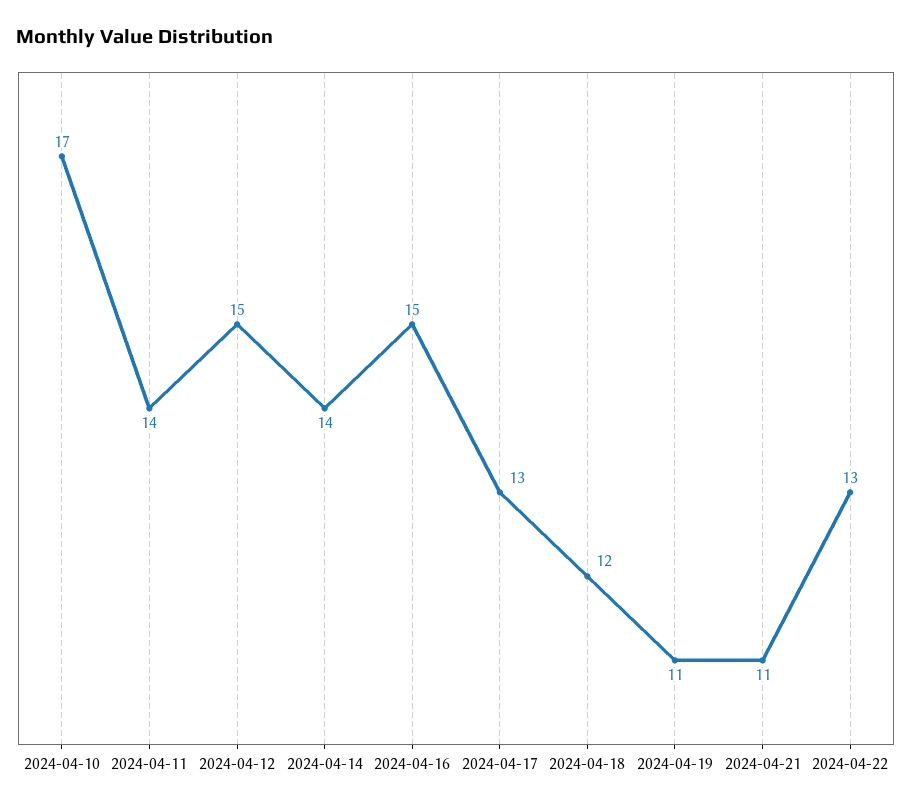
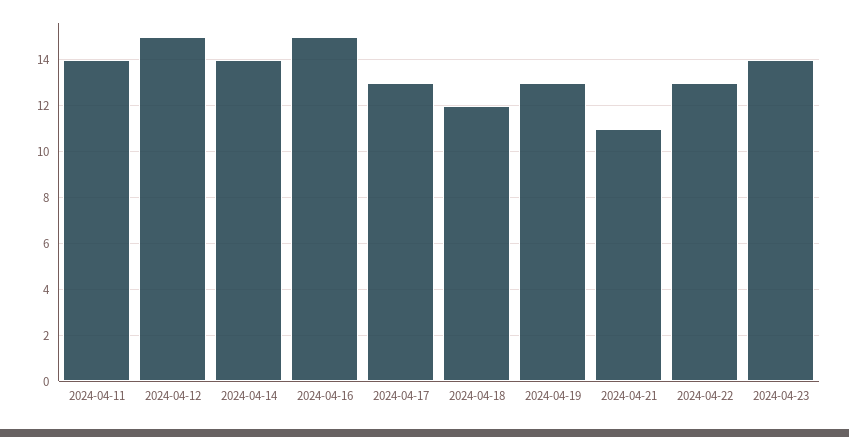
2024-04-10: 17 -> none
2024-04-19: 11 -> 13
2024-04-23: none -> 14

